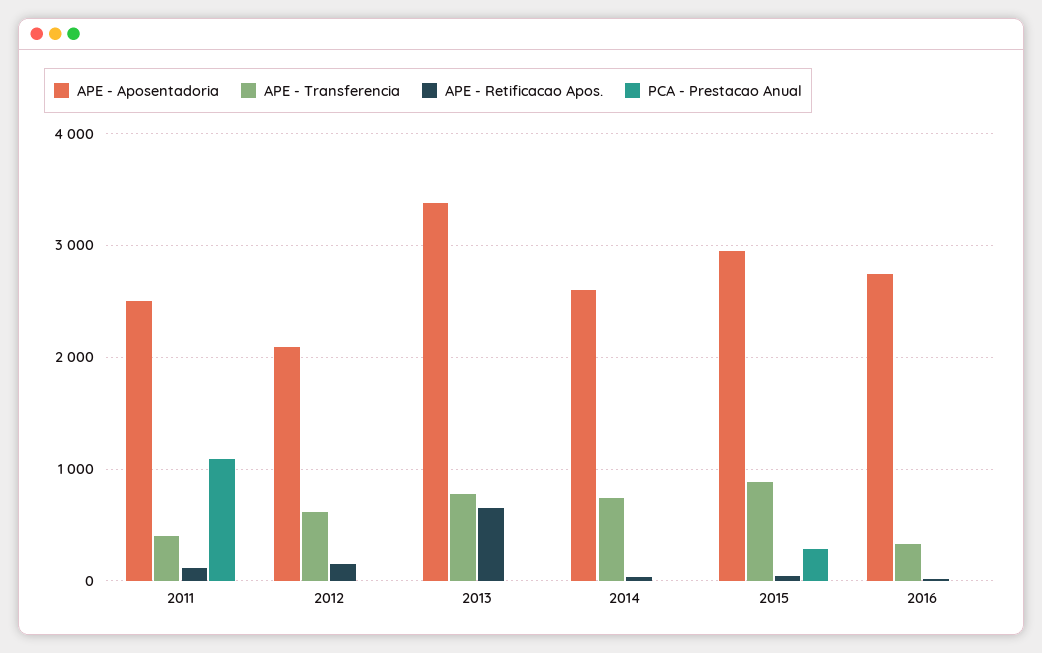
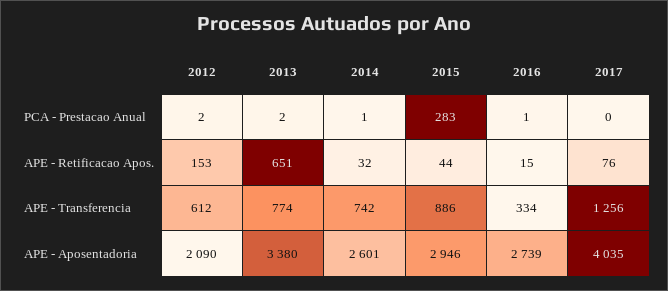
APE - Aposentadoria, 2011: 2500 -> none
APE - Transferencia, 2011: 400 -> none
APE - Retificacao Apos., 2011: 100 -> none
PCA - Prestacao Anual, 2011: 1100 -> none
PCA - Prestacao Anual, 2017: none -> 0
APE - Retificacao Apos., 2017: none -> 76
APE - Transferencia, 2017: none -> 1256
APE - Aposentadoria, 2017: none -> 4035

